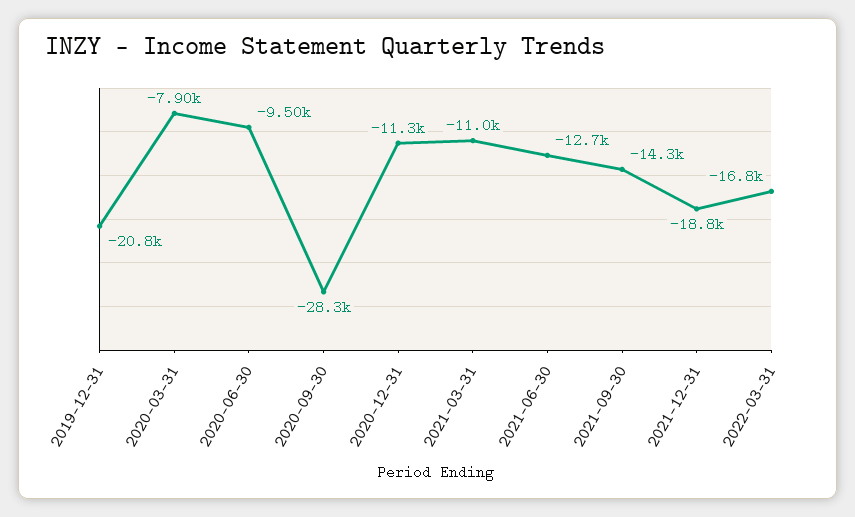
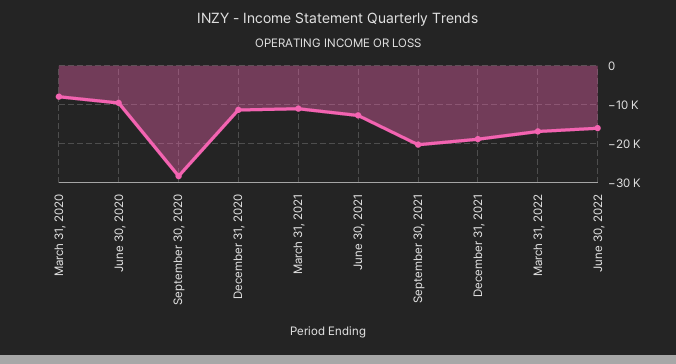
2019-12-31: -20800 -> none
2021-09-30: -14300 -> -20000
June 30, 2022: none -> -16000

